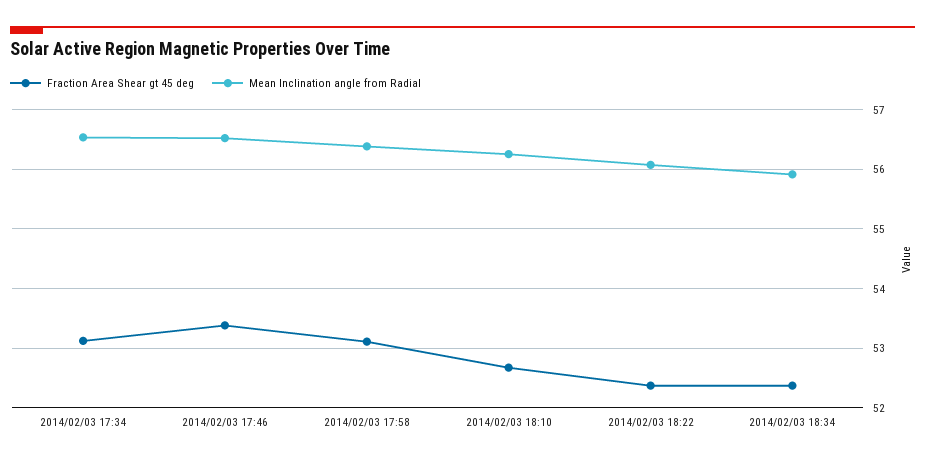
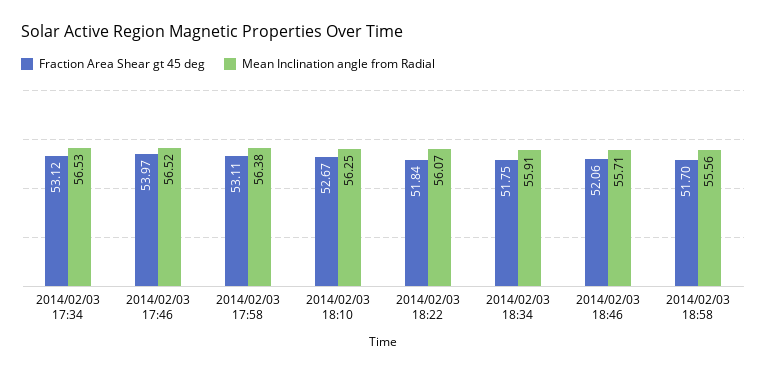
Fraction Area Shear gt 45 deg, 2014/02/03 17:46: 53.4 -> 53.97
Fraction Area Shear gt 45 deg, 2014/02/03 18:22: 52.4 -> 51.84
Fraction Area Shear gt 45 deg, 2014/02/03 18:34: 52.4 -> 51.75
Fraction Area Shear gt 45 deg, 2014/02/03 18:46: none -> 52.06
Mean Inclination angle from Radial, 2014/02/03 18:46: none -> 55.71
Fraction Area Shear gt 45 deg, 2014/02/03 18:58: none -> 51.7
Mean Inclination angle from Radial, 2014/02/03 18:58: none -> 55.56

